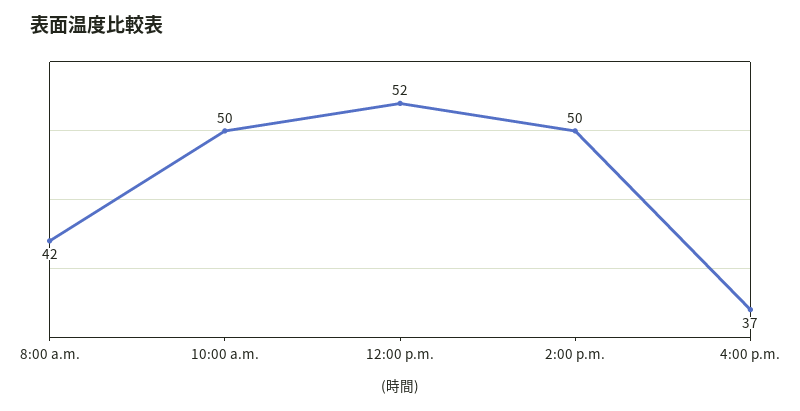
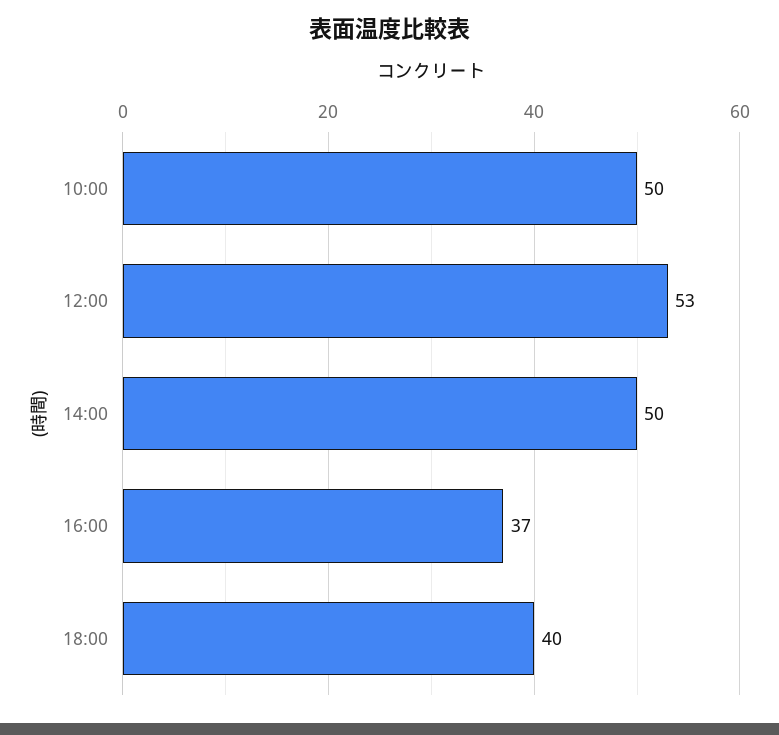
8:00 a.m.: 42 -> none
12:00 p.m.: 52 -> 53
18:00: none -> 40

